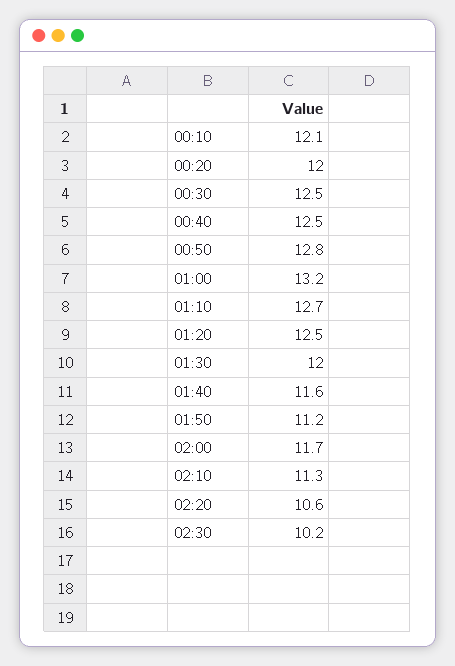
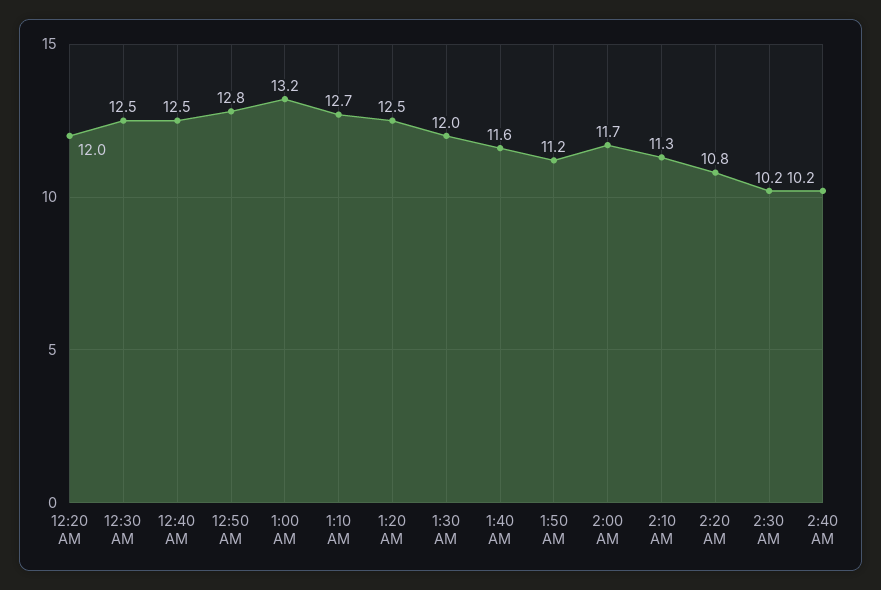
00:10: 12.1 -> none
02:20: 10.6 -> 10.8
2:40 AM: none -> 10.2

